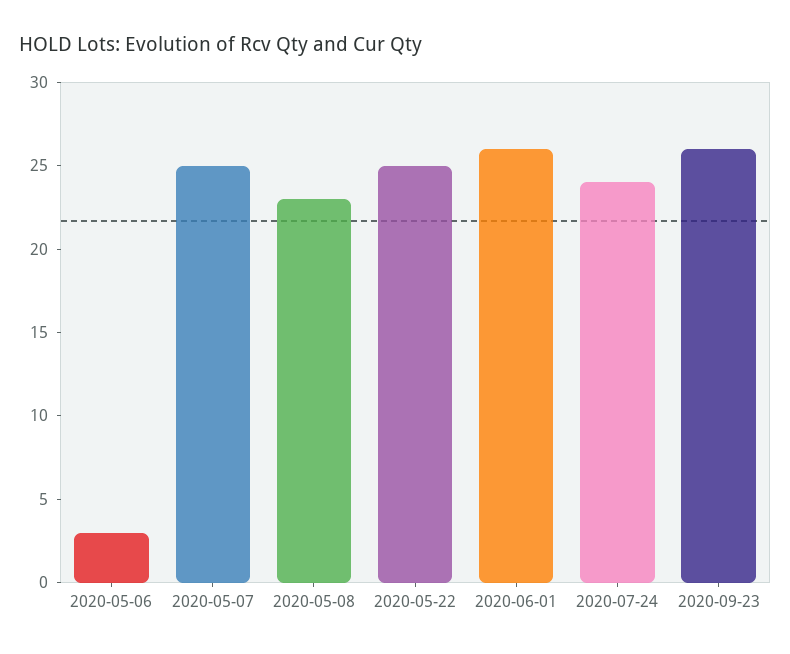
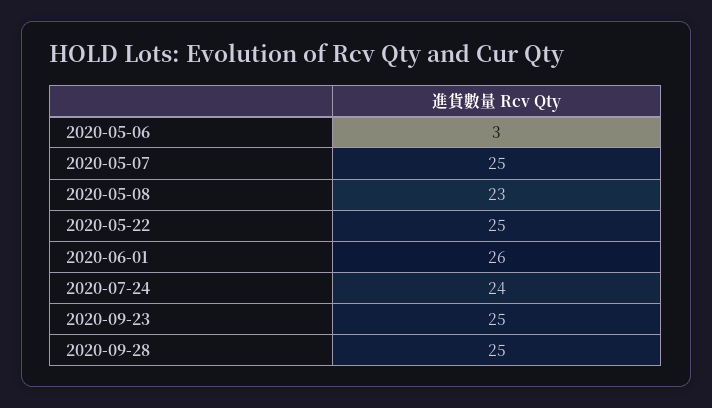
2020-09-23: 26 -> 25
2020-09-28: none -> 25

